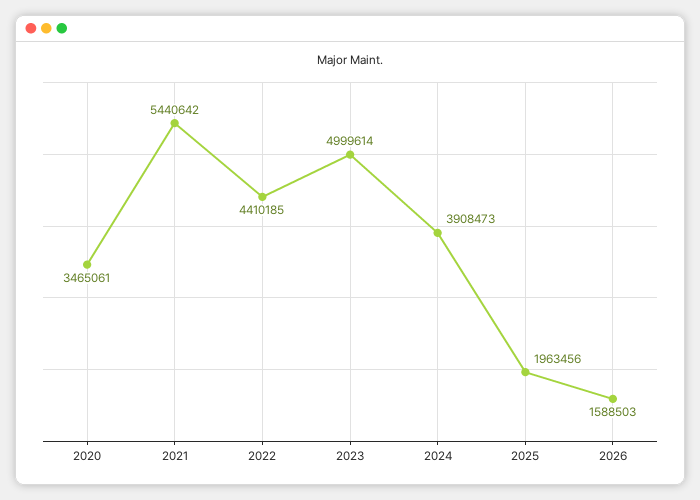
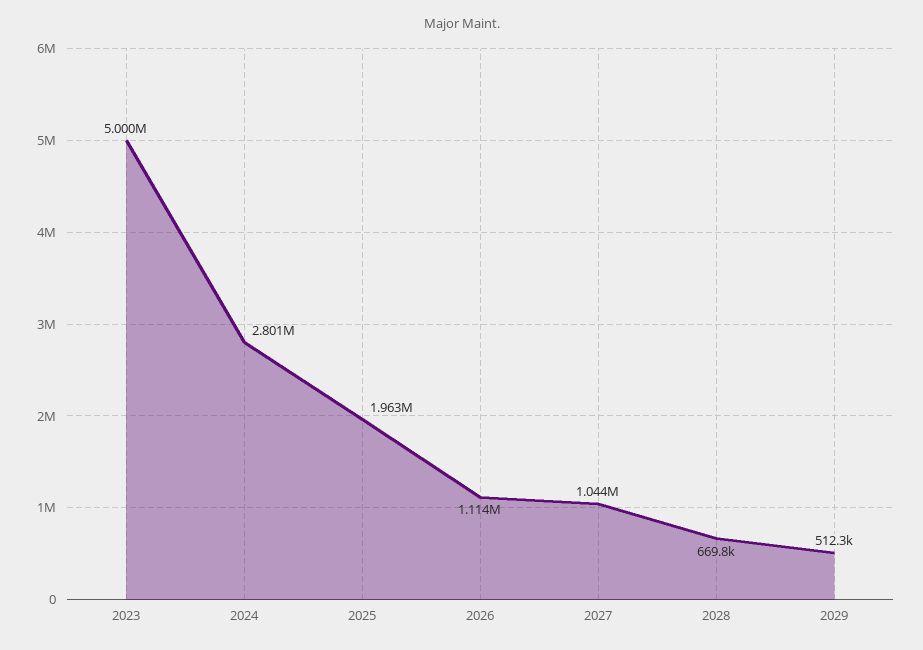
2020: 3465061 -> none
2021: 5440642 -> none
2022: 4410185 -> none
2024: 3908473 -> 2801000
2026: 1588503 -> 1114000
2027: none -> 1044000
2028: none -> 669800
2029: none -> 512300

